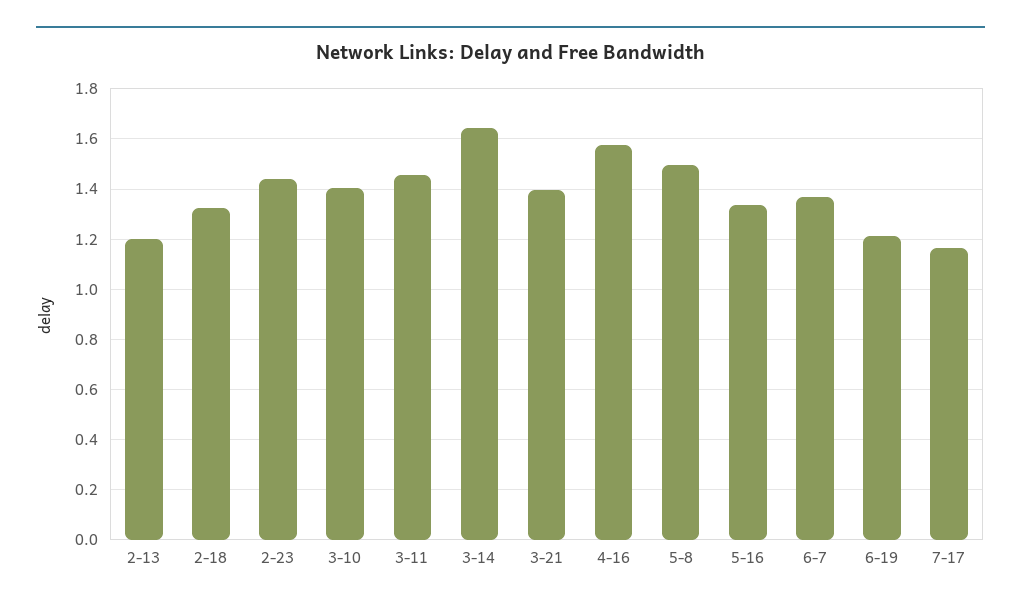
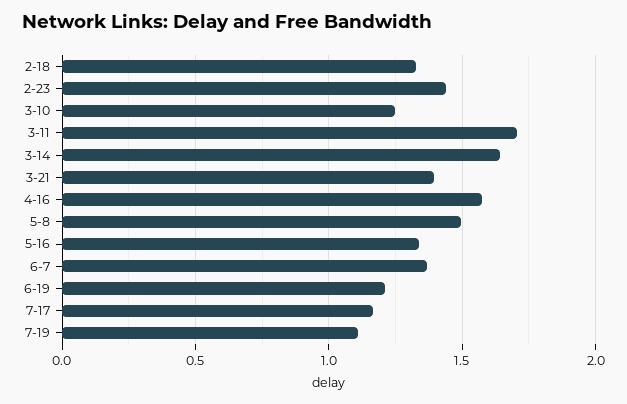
2-13: 1.2 -> none
3-10: 1.4 -> 1.25
3-11: 1.45 -> 1.7
7-19: none -> 1.1

